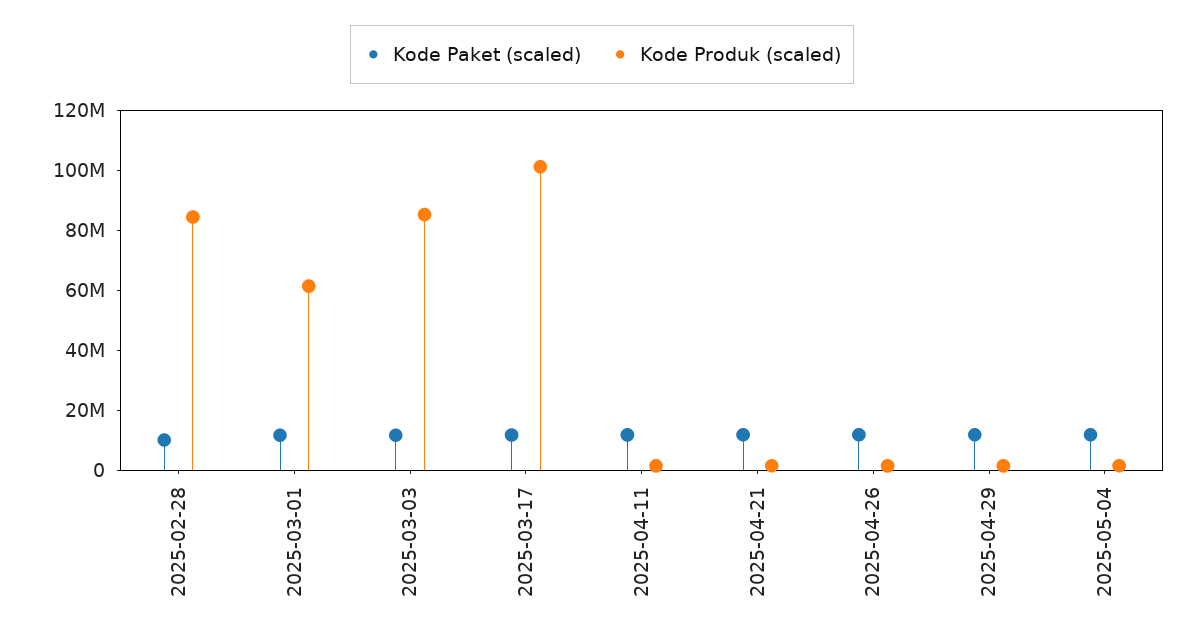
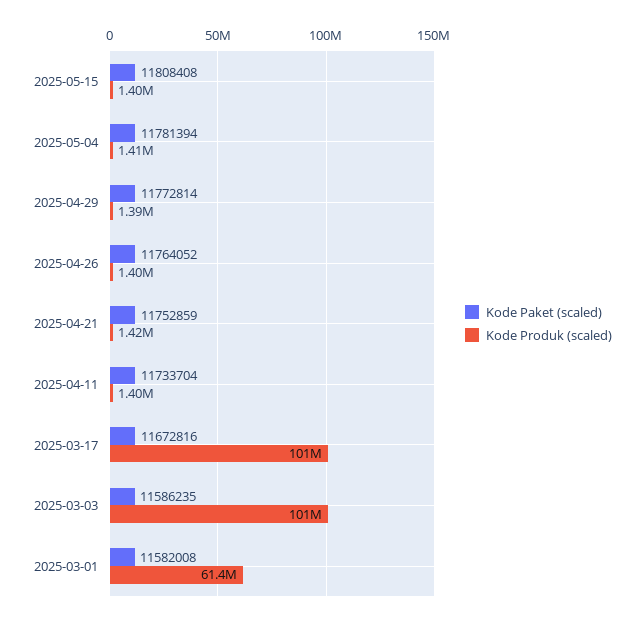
Kode Paket (scaled), 2025-02-28: 10000000 -> none
Kode Produk (scaled), 2025-02-28: 85000000 -> none
Kode Produk (scaled), 2025-03-03: 85000000 -> 101000000
Kode Paket (scaled), 2025-05-15: none -> 11808408
Kode Produk (scaled), 2025-05-15: none -> 1400000

